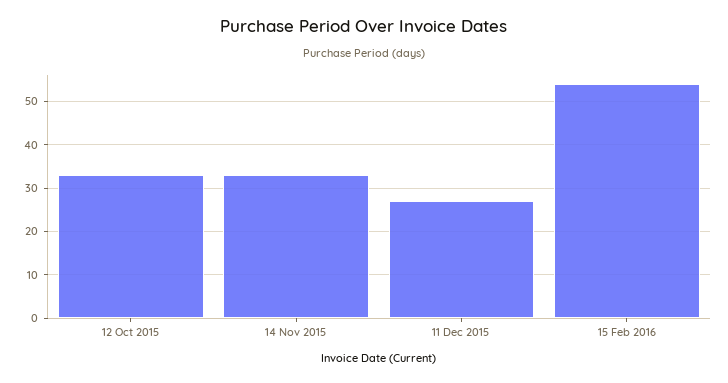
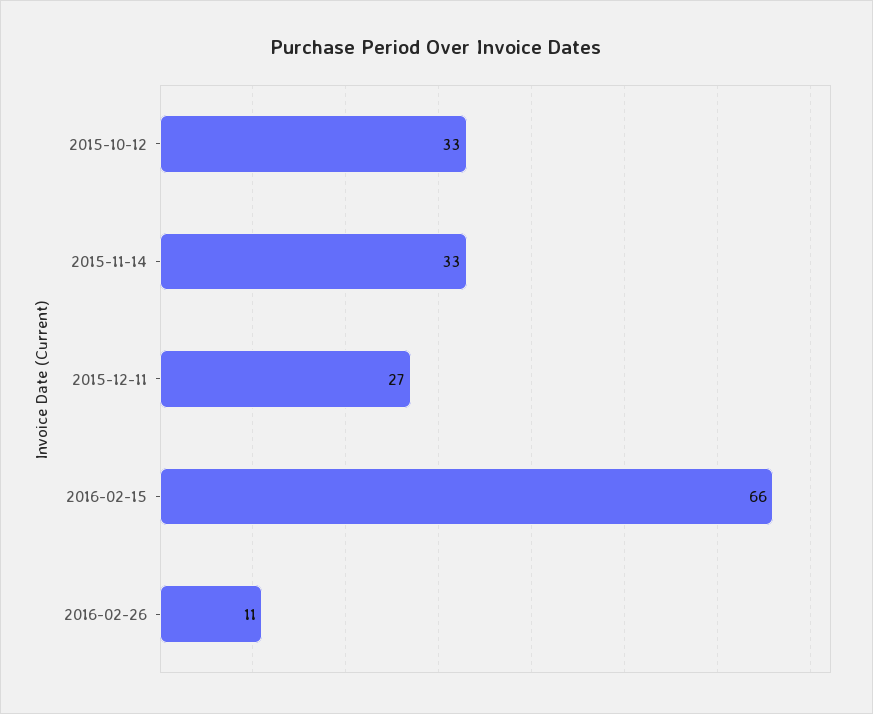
15 Feb 2016: 55 -> 66
2016-02-26: none -> 11

